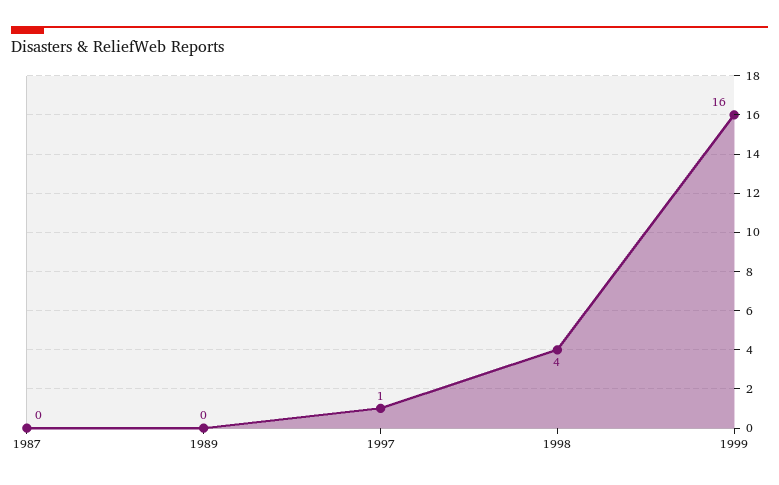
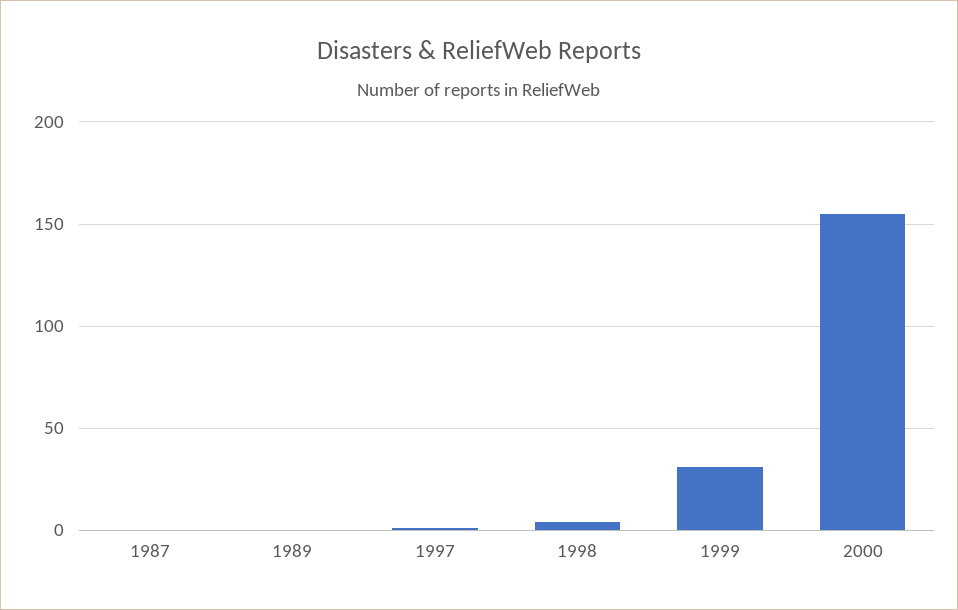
1999: 16 -> 30
2000: none -> 155

